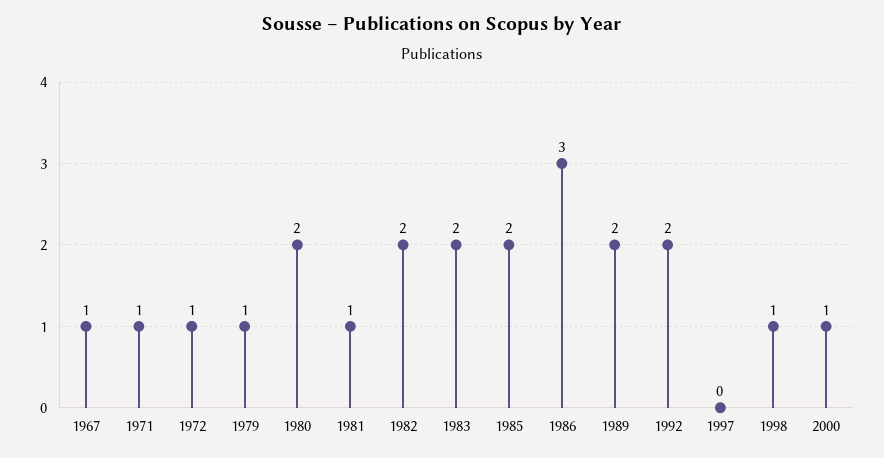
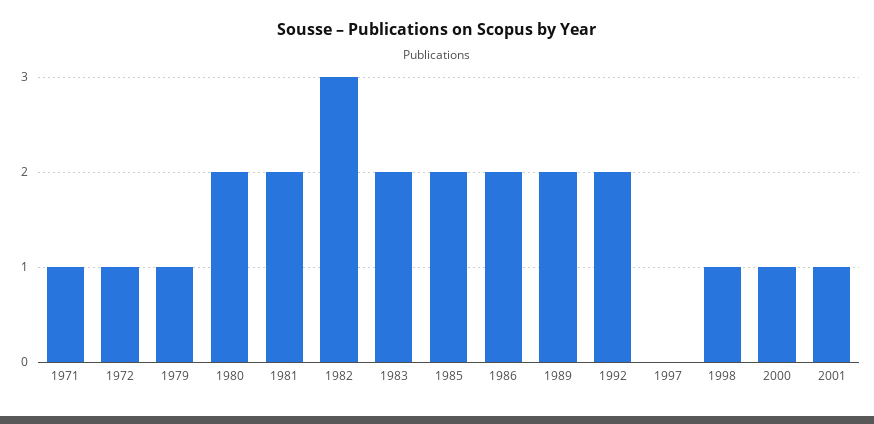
1967: 1 -> none
1981: 1 -> 2
1982: 2 -> 3
1986: 3 -> 2
2001: none -> 1

